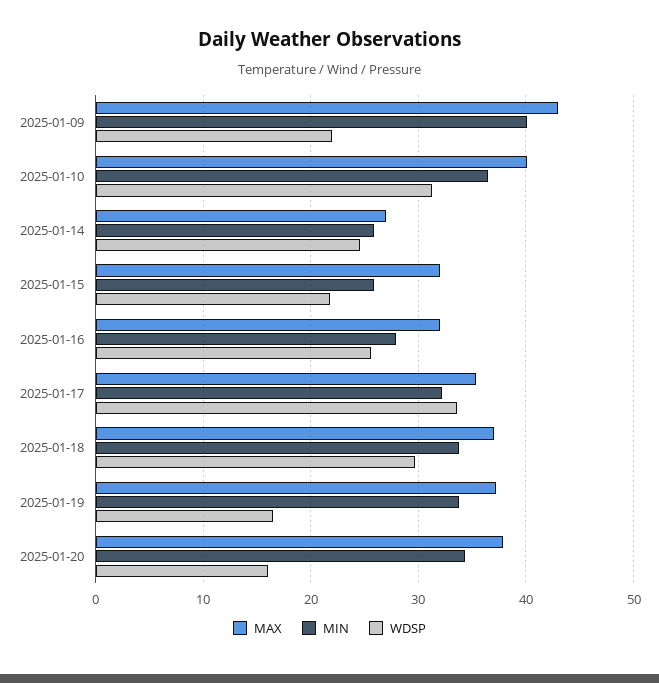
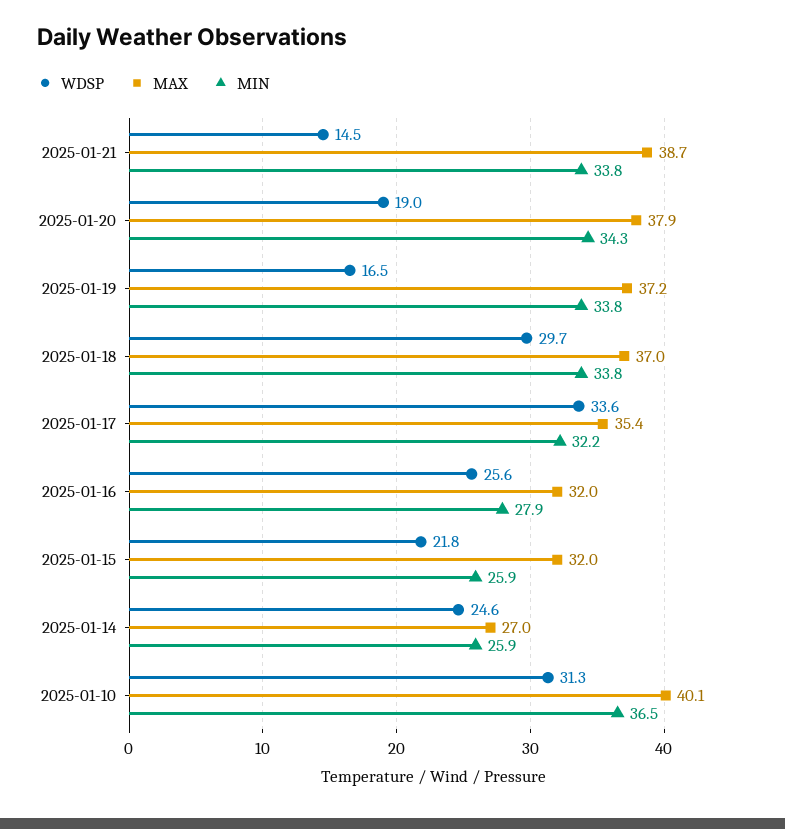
MAX, 2025-01-09: 43 -> none
MIN, 2025-01-09: 40 -> none
WDSP, 2025-01-09: 22 -> none
WDSP, 2025-01-20: 16 -> 19
WDSP, 2025-01-21: none -> 14.5
MAX, 2025-01-21: none -> 38.7
MIN, 2025-01-21: none -> 33.8

